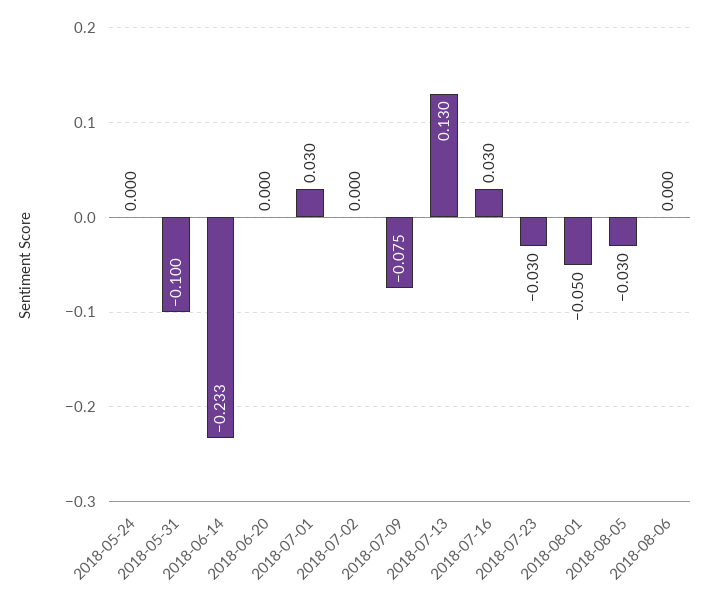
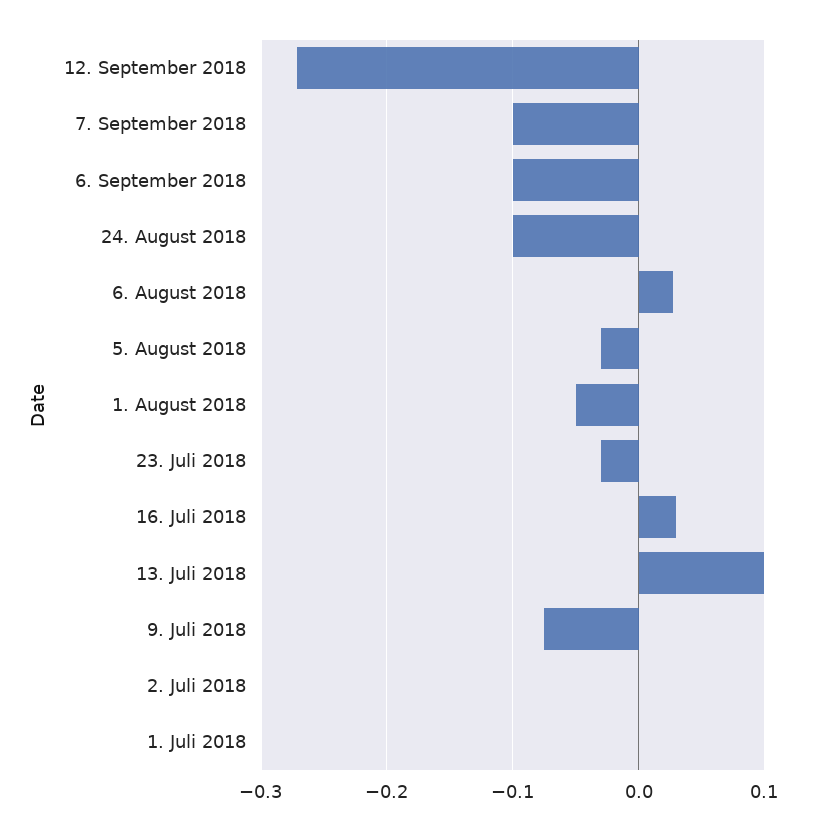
2018-05-24: 0 -> none
2018-05-31: -0.1 -> none
2018-06-14: -0.233 -> none
2018-06-20: 0 -> none
2018-07-01: 0.03 -> 0
2018-07-13: 0.13 -> 0.1
2018-08-06: 0 -> 0.03
12. September 2018: none -> -0.27
7. September 2018: none -> -0.1
6. September 2018: none -> -0.1
24. August 2018: none -> -0.1

